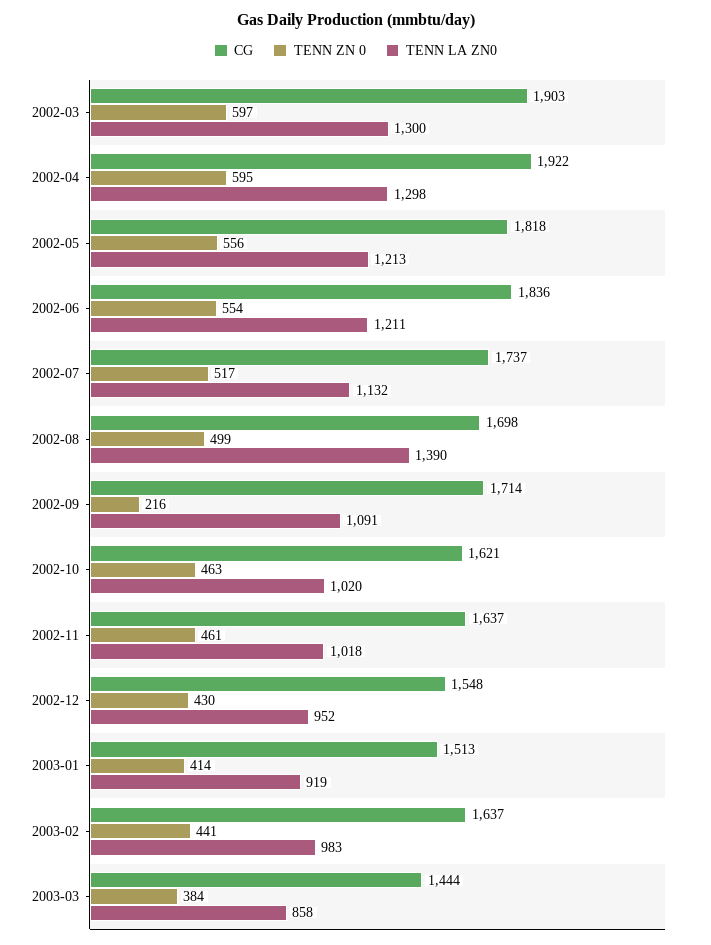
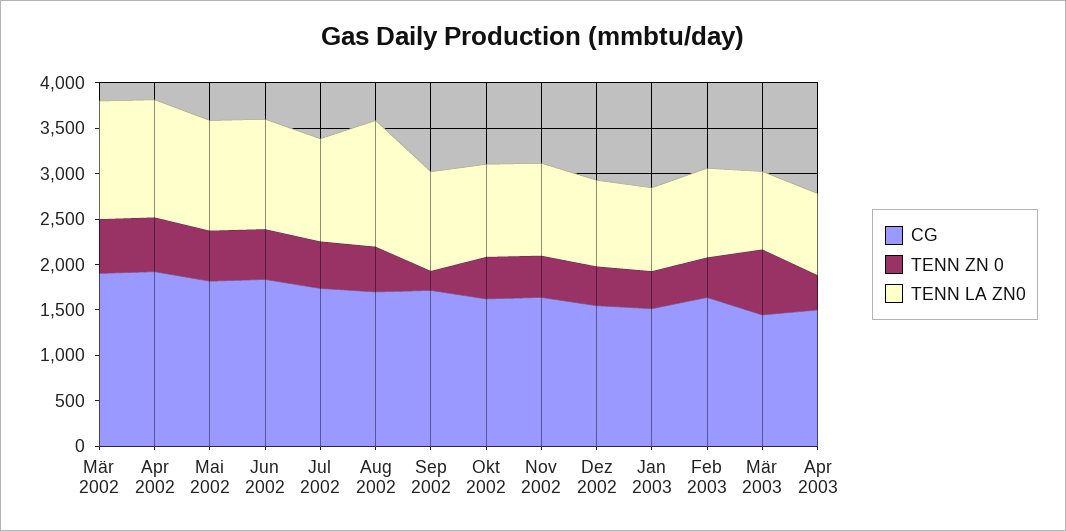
TENN ZN 0, 2003-03: 384 -> 700
CG, Apr 2003: none -> 1500
TENN ZN 0, Apr 2003: none -> 400
TENN LA ZN0, Apr 2003: none -> 900

